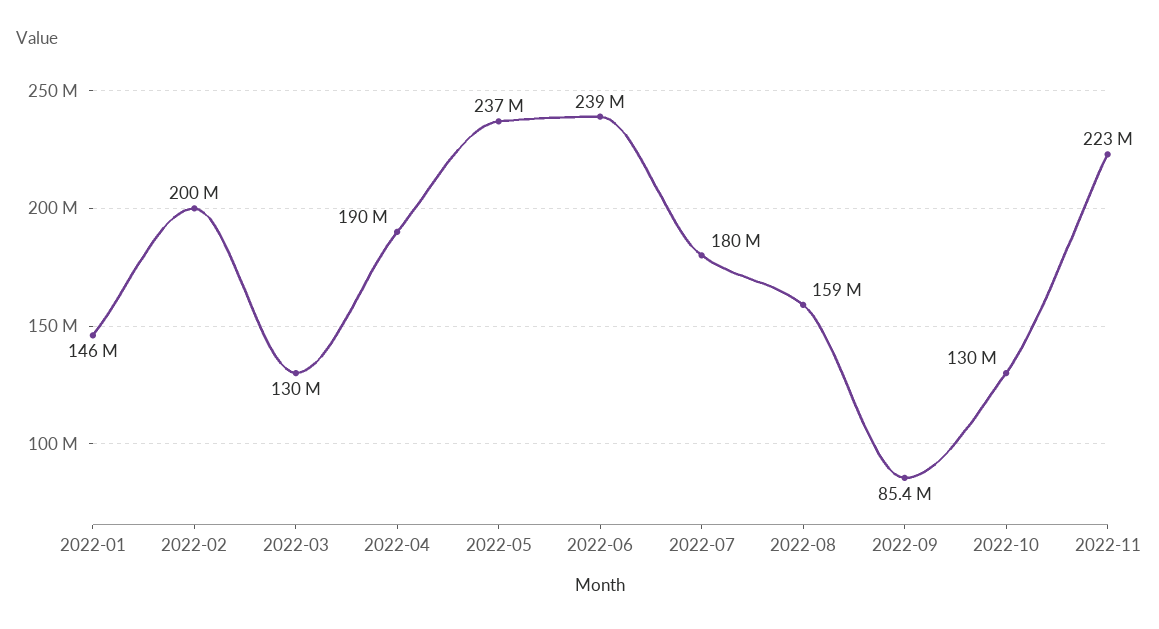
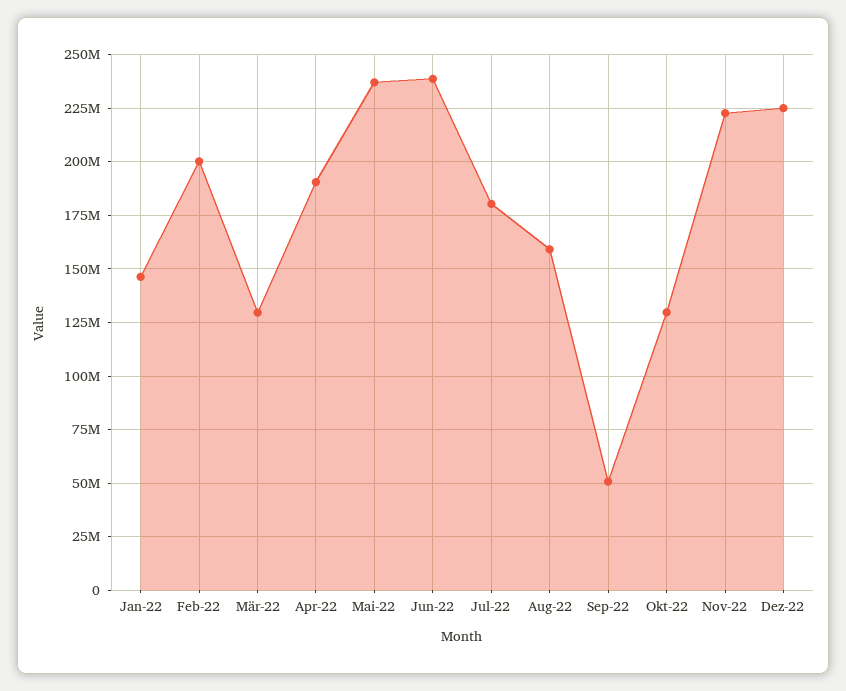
2022-09: 85400000 -> 50000000
Dez-22: none -> 225000000

